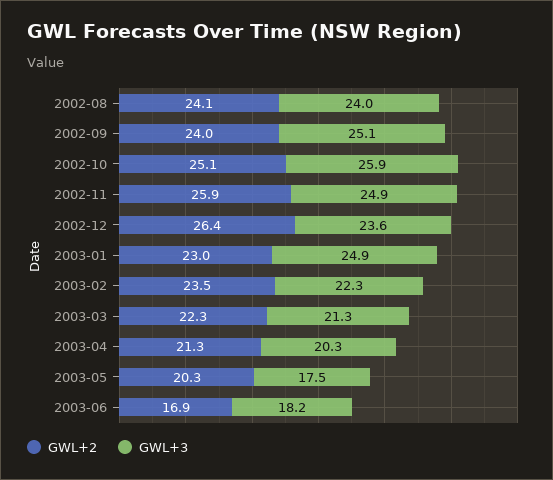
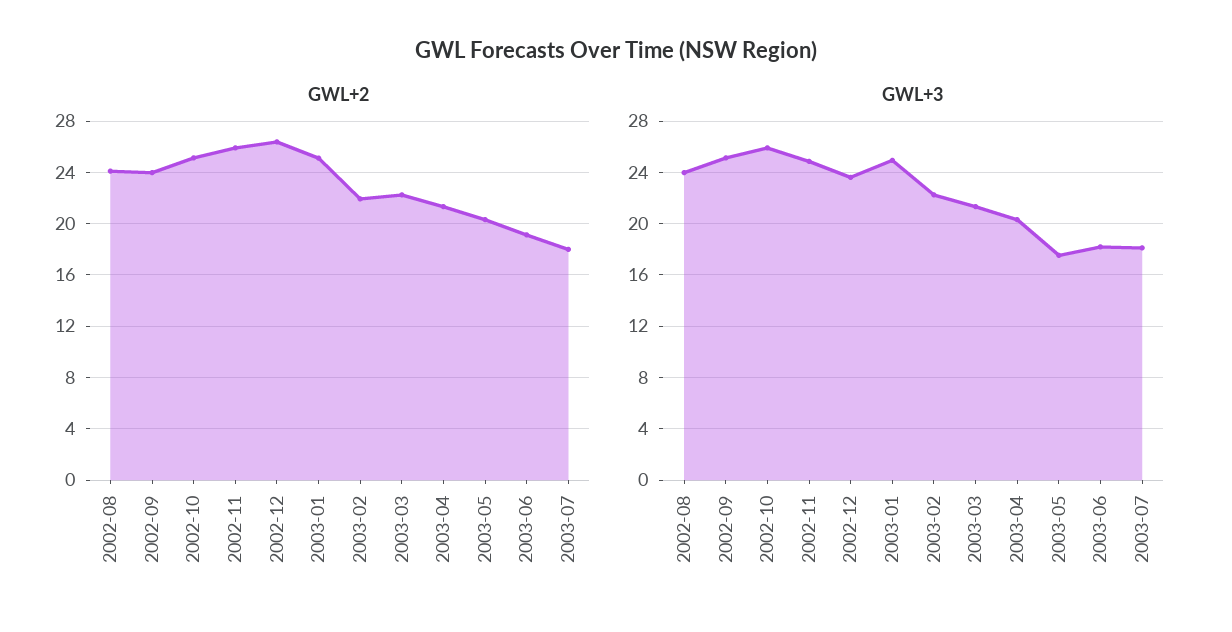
GWL+2, 2003-01: 23 -> 25
GWL+2, 2003-02: 23.5 -> 22
GWL+2, 2003-06: 16.9 -> 19
GWL+2, 2003-07: none -> 18
GWL+3, 2003-07: none -> 18

